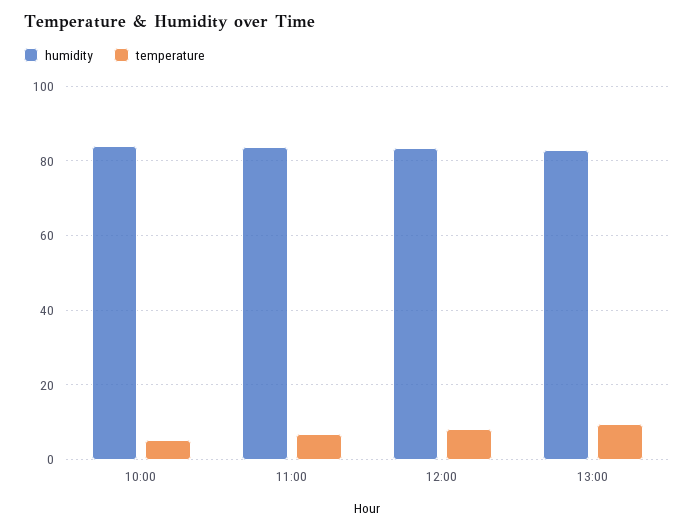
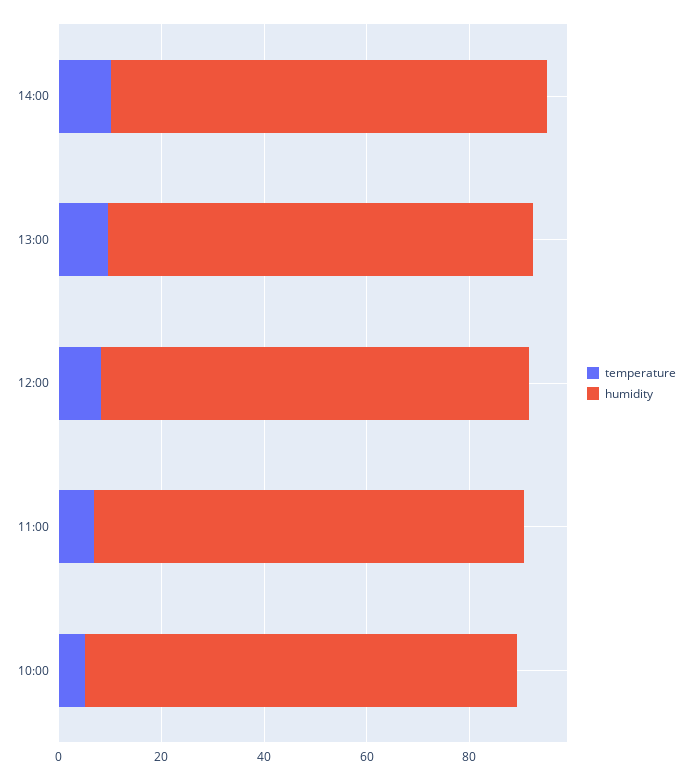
temperature, 14:00: none -> 10
humidity, 14:00: none -> 85

